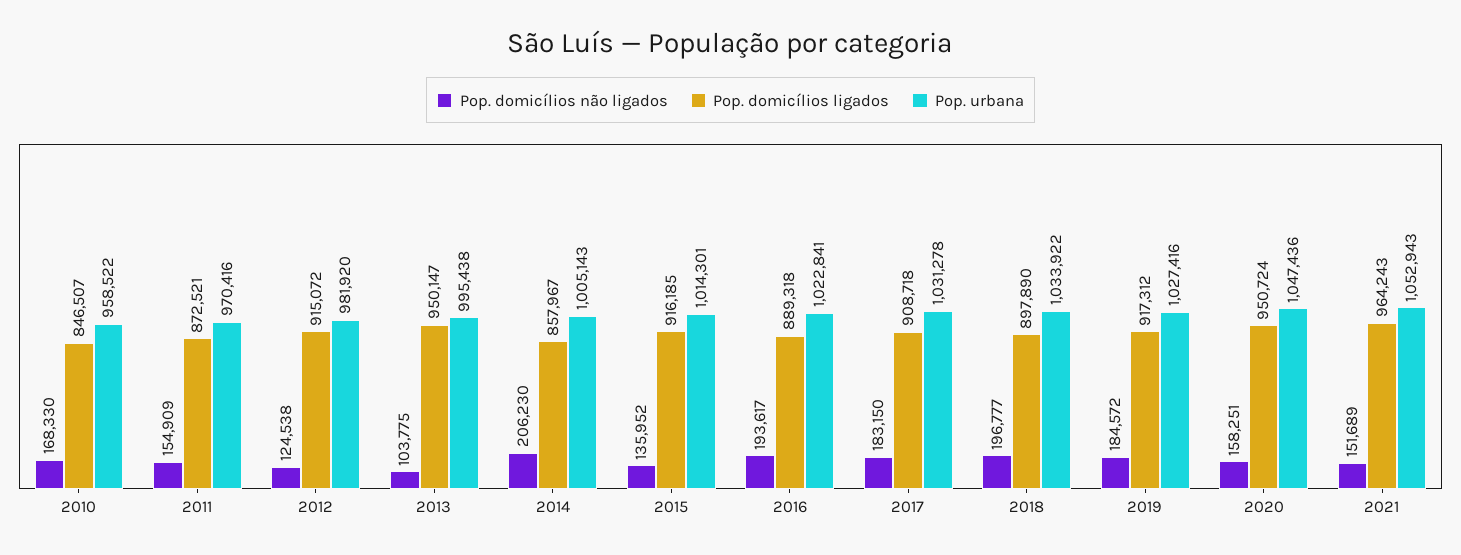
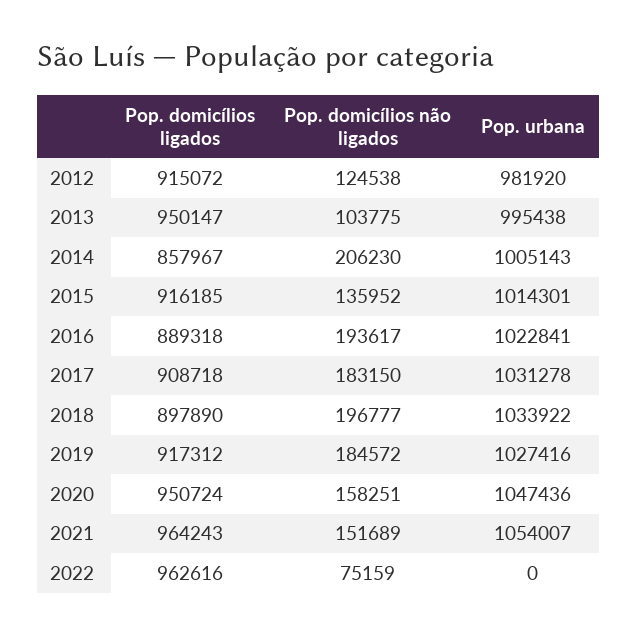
Pop. domicílios não ligados, 2010: 168330 -> none
Pop. domicílios ligados, 2010: 846507 -> none
Pop. urbana, 2010: 958522 -> none
Pop. domicílios não ligados, 2011: 154909 -> none
Pop. domicílios ligados, 2011: 872521 -> none
Pop. urbana, 2011: 970416 -> none
Pop. urbana, 2021: 1052943 -> 1054007
Pop. domicílios ligados, 2022: none -> 962616
Pop. domicílios não ligados, 2022: none -> 75159
Pop. urbana, 2022: none -> 0

